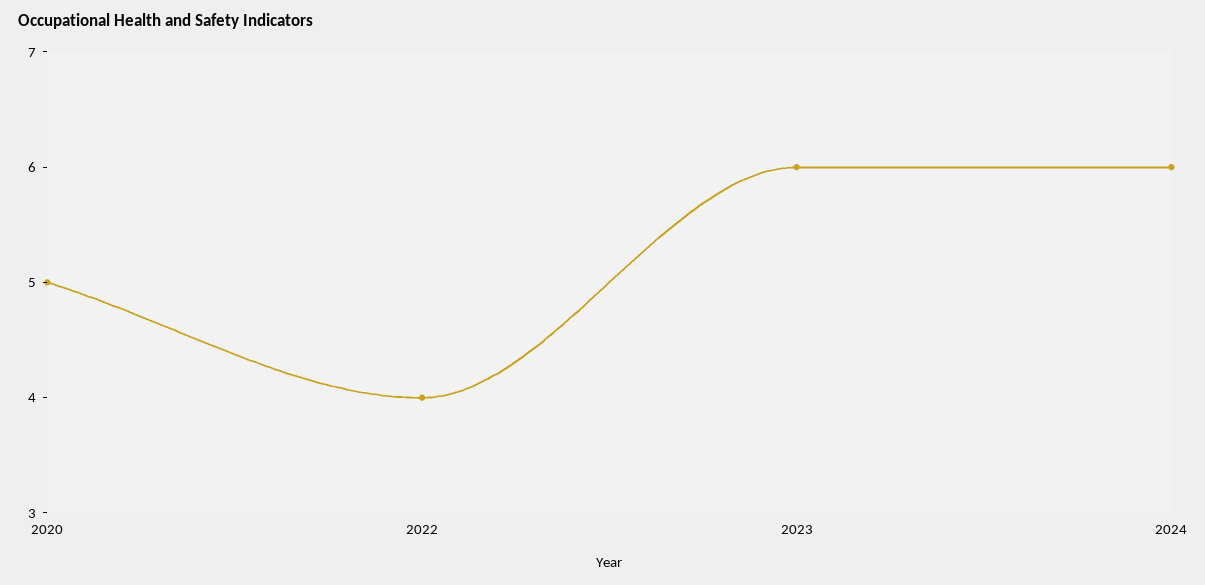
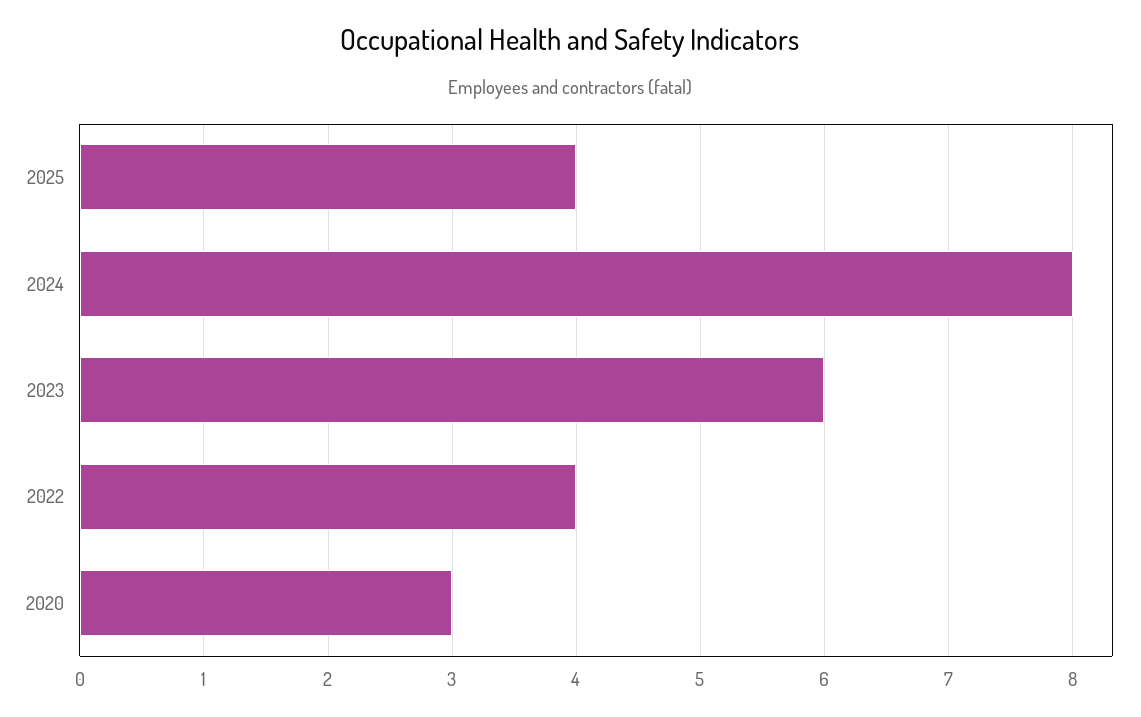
2020: 5 -> 3
2024: 6 -> 8
2025: none -> 4

